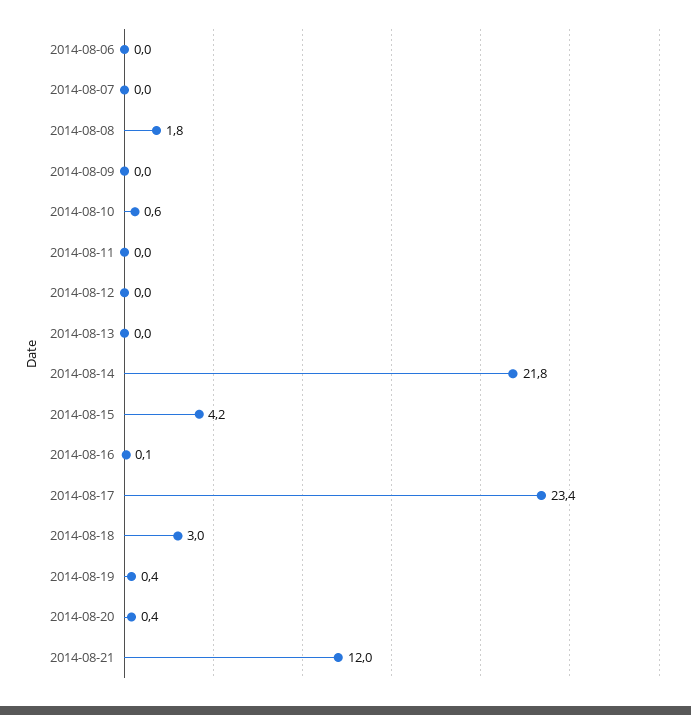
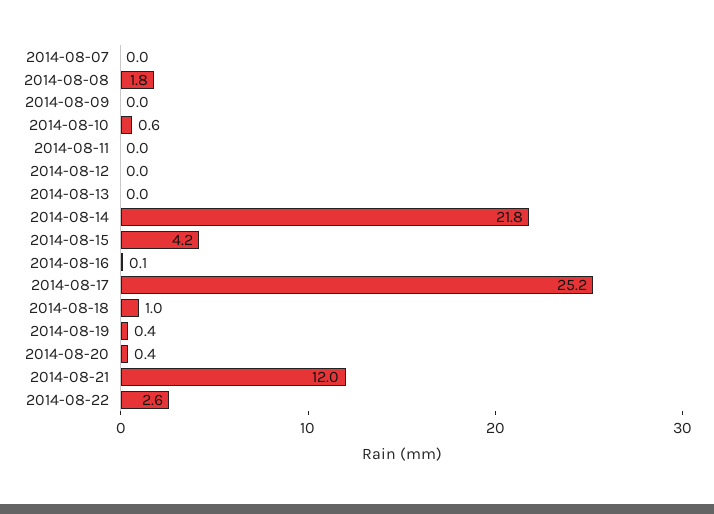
2014-08-06: 0 -> none
2014-08-17: 23.4 -> 25.2
2014-08-18: 3 -> 1
2014-08-22: none -> 2.6

